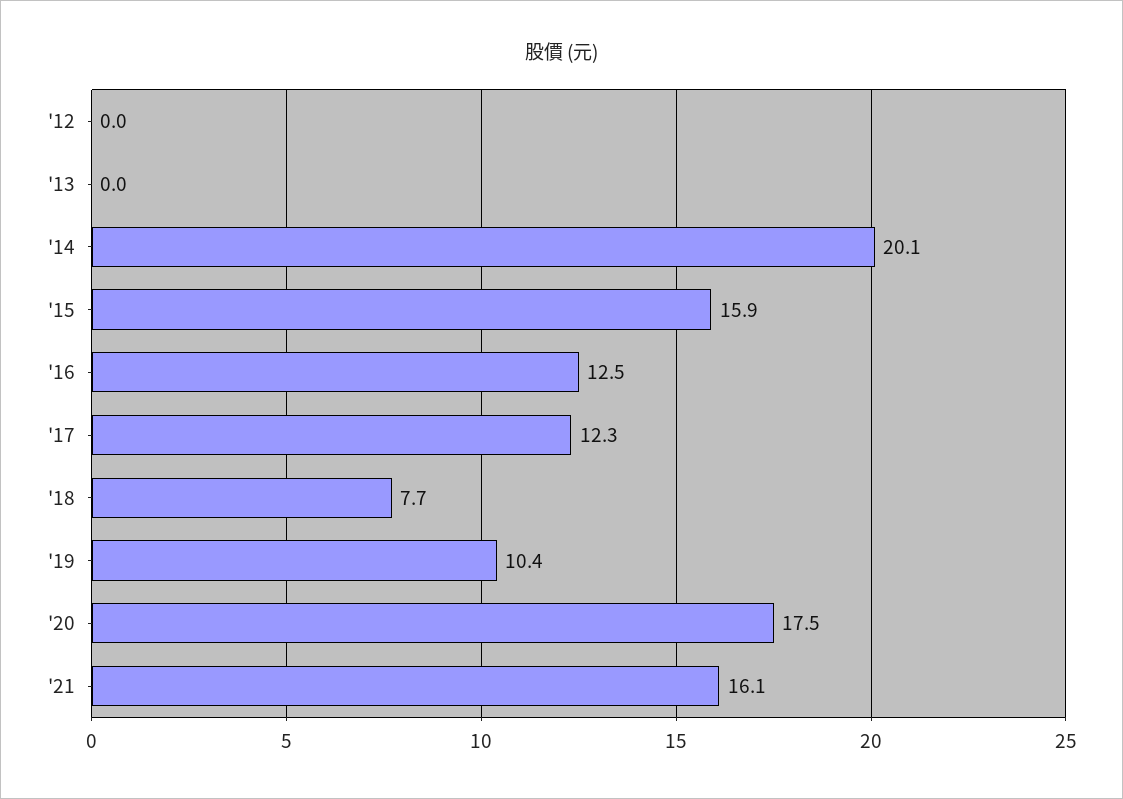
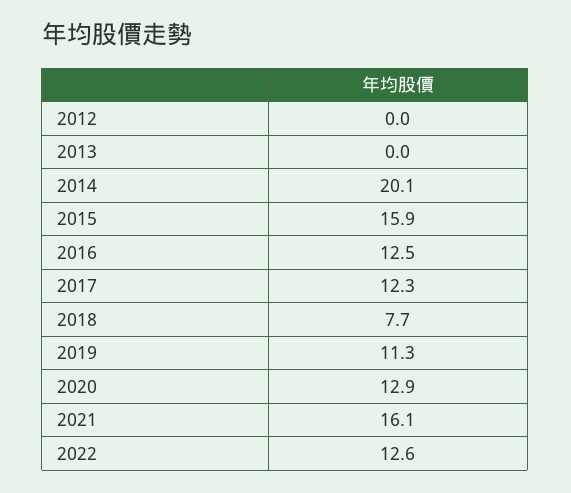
'19: 10.4 -> 11.3
'20: 17.5 -> 12.9
2022: none -> 12.6

